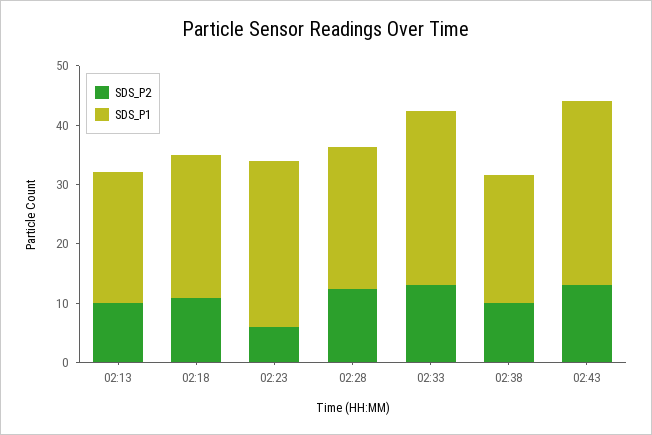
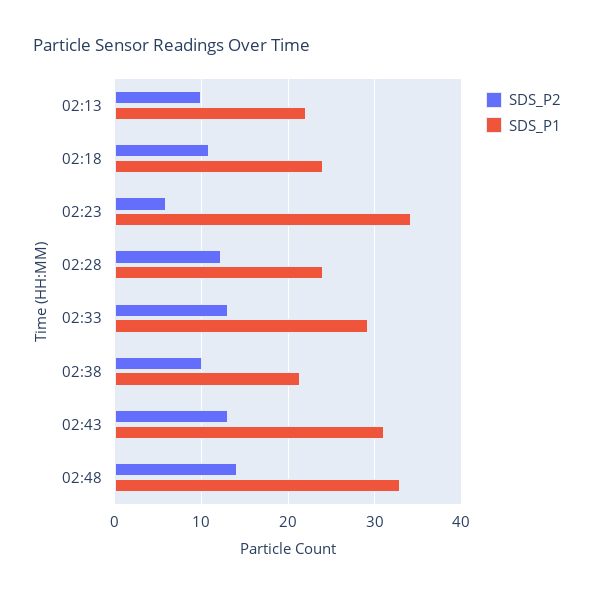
SDS_P1, 02:23: 28 -> 34
SDS_P2, 02:48: none -> 14
SDS_P1, 02:48: none -> 33

